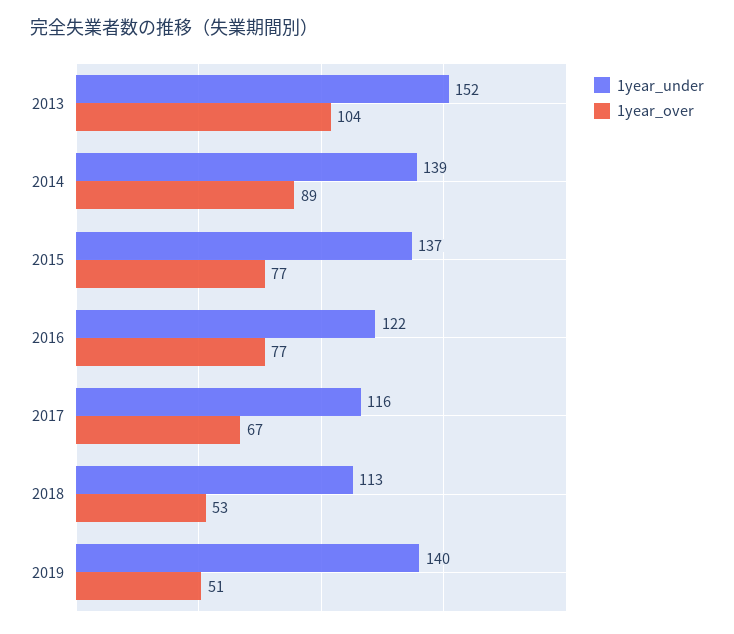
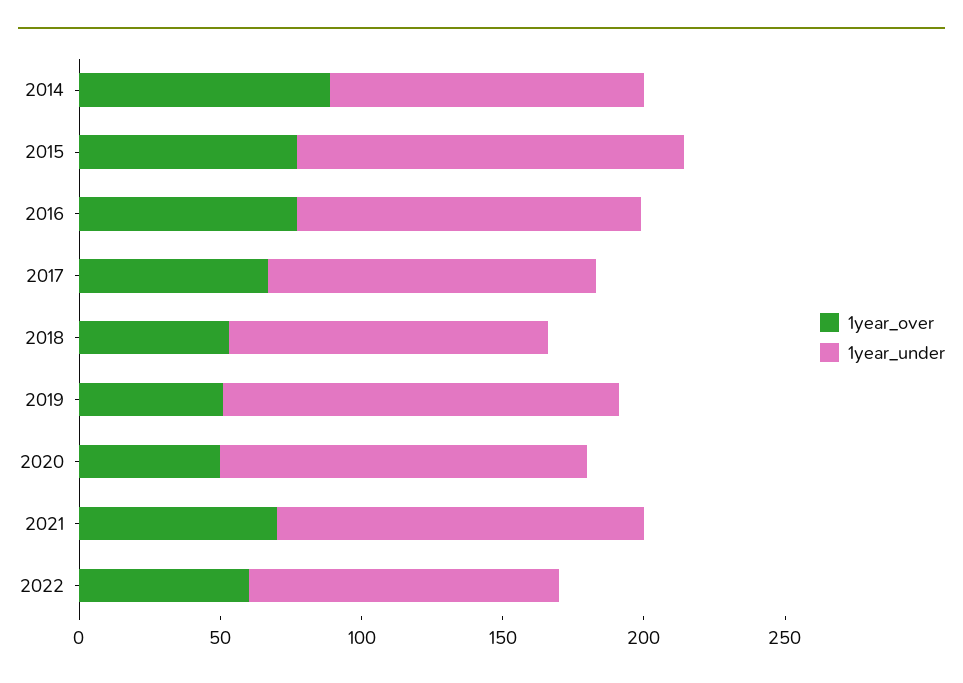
1year_under, 2013: 152 -> none
1year_over, 2013: 104 -> none
1year_under, 2014: 139 -> 110
1year_over, 2020: none -> 50
1year_under, 2020: none -> 130
1year_over, 2021: none -> 70
1year_under, 2021: none -> 130
1year_over, 2022: none -> 60
1year_under, 2022: none -> 110

